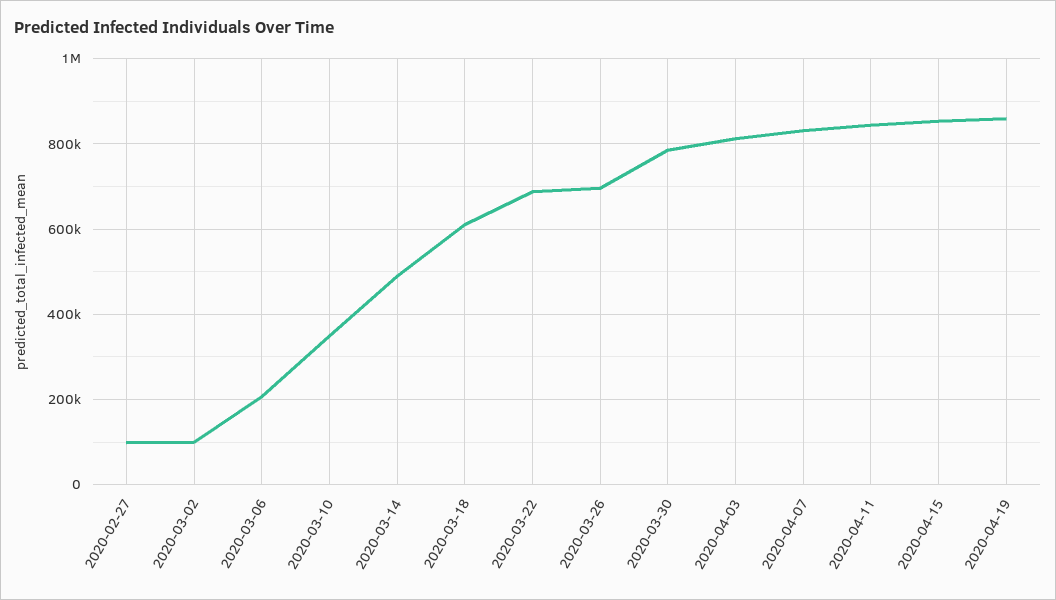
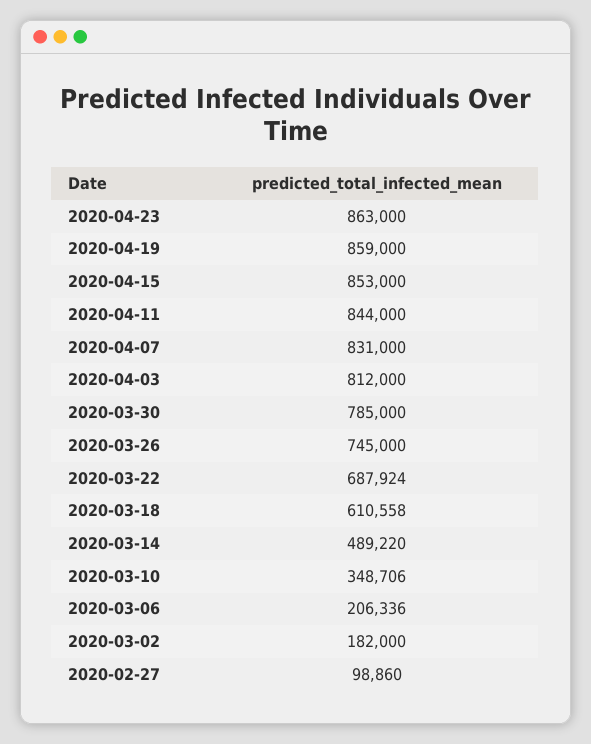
2020-03-02: 100000 -> 182000
2020-03-26: 700000 -> 745000
2020-04-23: none -> 863000

